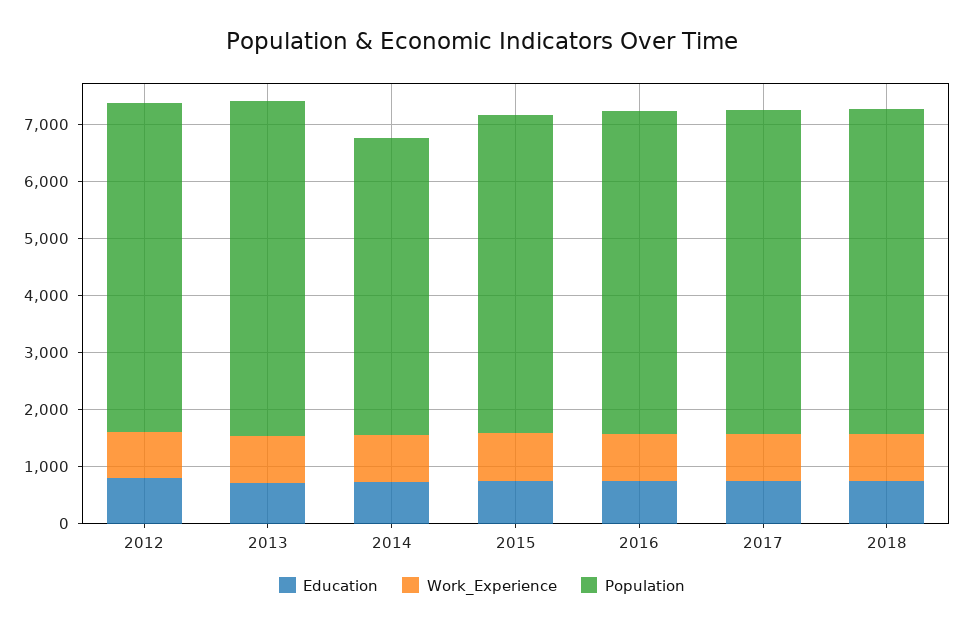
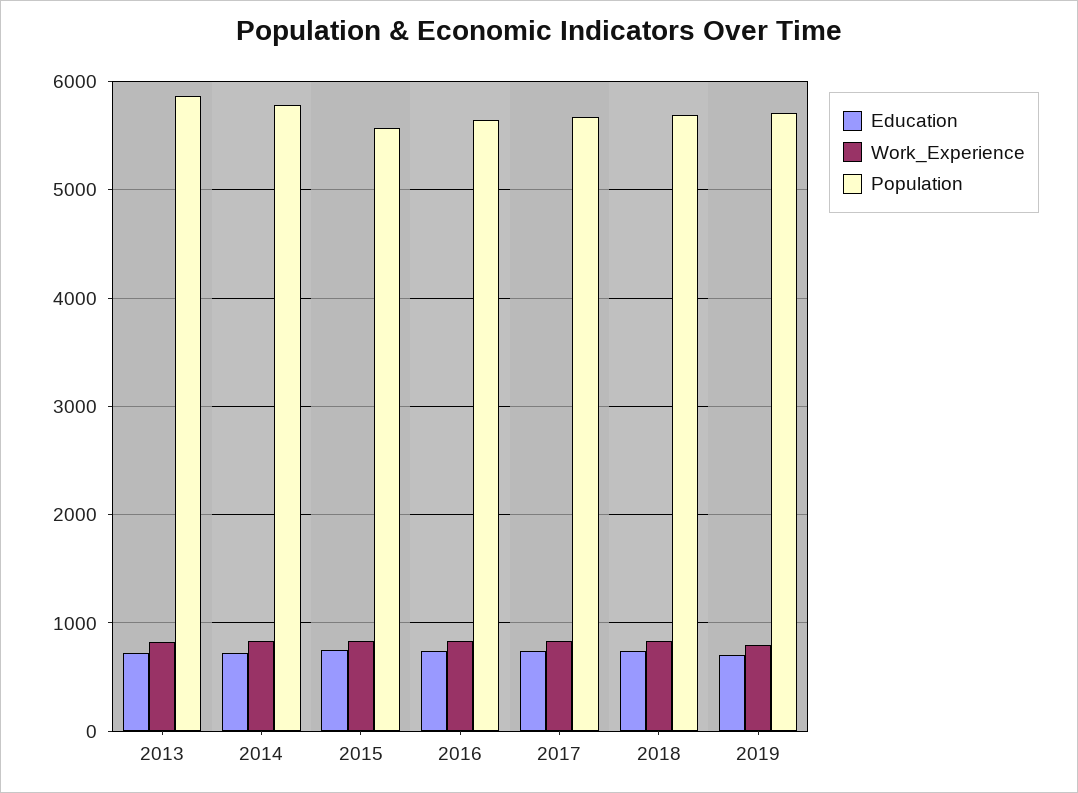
Education, 2012: 800 -> none
Work_Experience, 2012: 800 -> none
Population, 2012: 5800 -> none
Population, 2014: 5200 -> 5800
Education, 2019: none -> 700
Work_Experience, 2019: none -> 800
Population, 2019: none -> 5700

